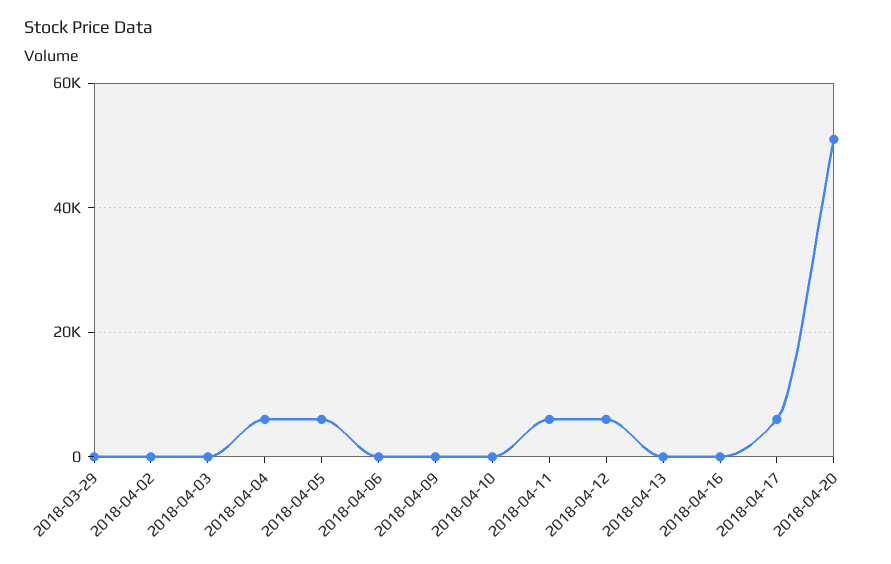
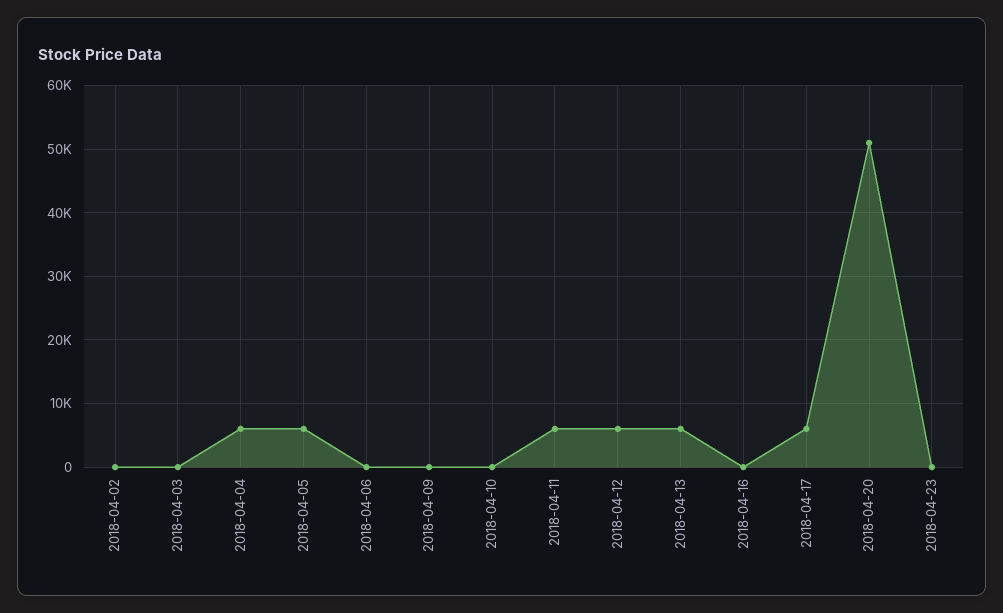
2018-03-29: 0 -> none
2018-04-13: 0 -> 6000
2018-04-23: none -> 0

